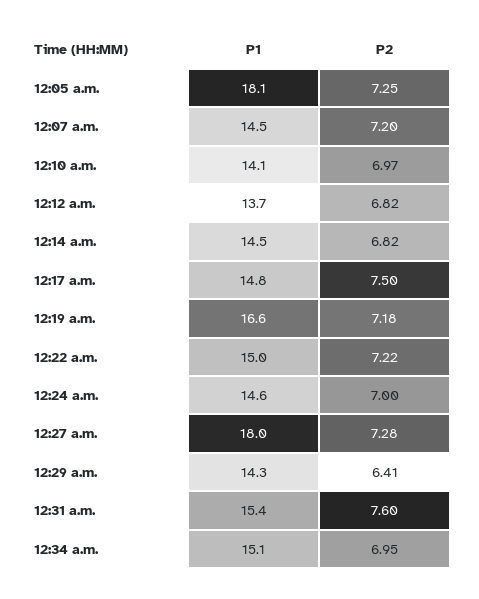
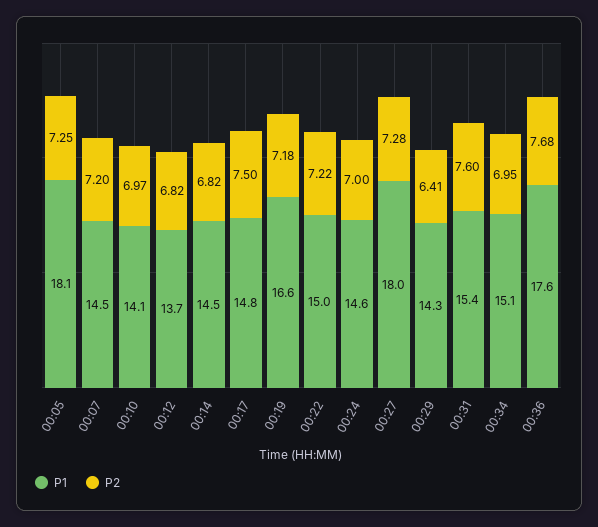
P1, 00:36: none -> 17.6
P2, 00:36: none -> 7.68

